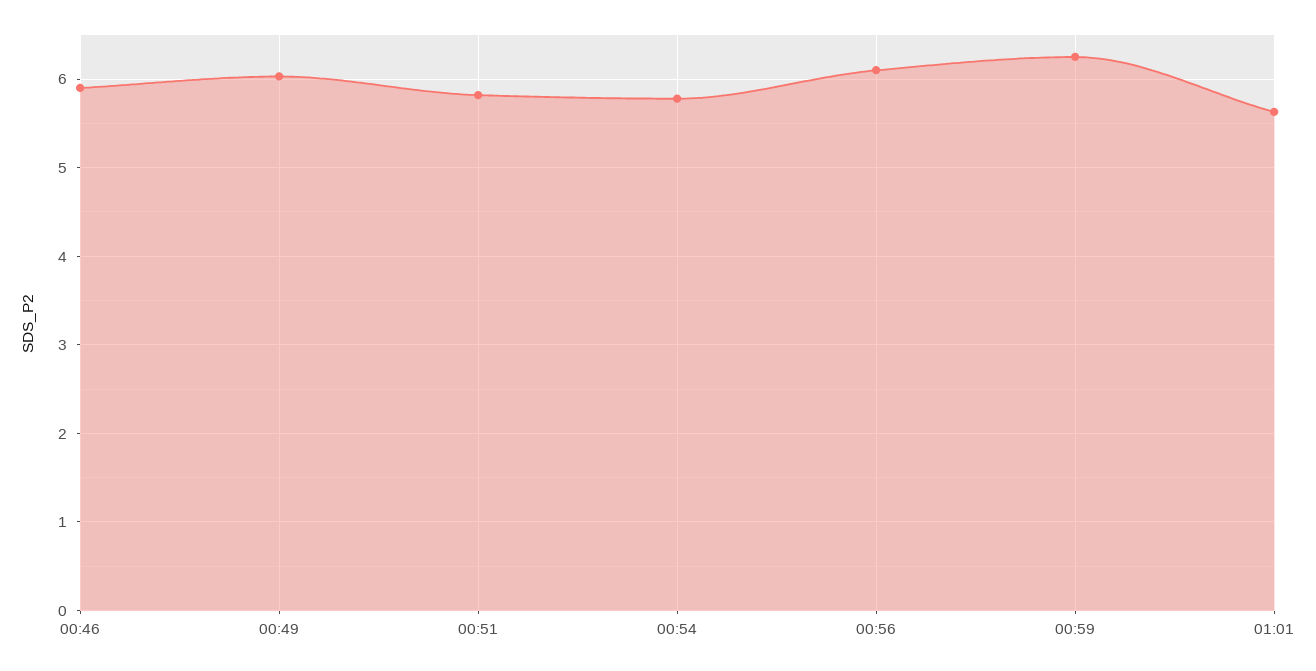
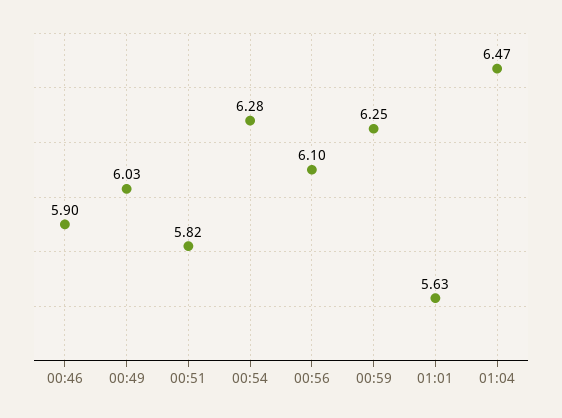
00:54: 5.8 -> 6.28
01:04: none -> 6.47

